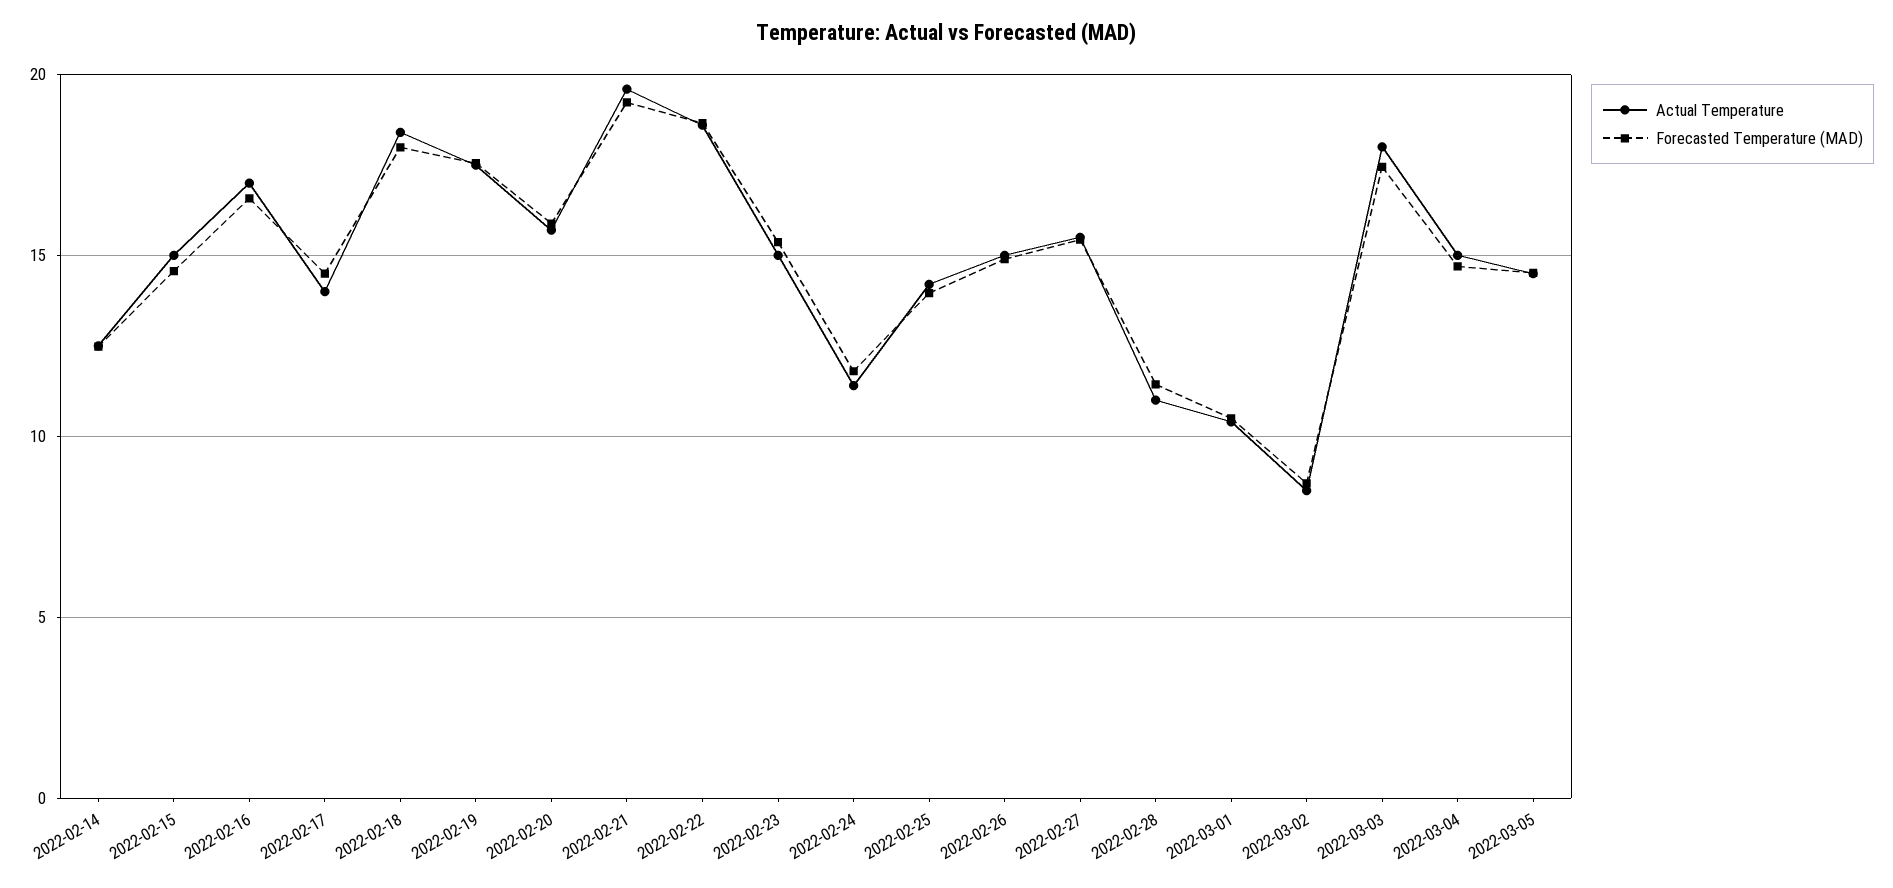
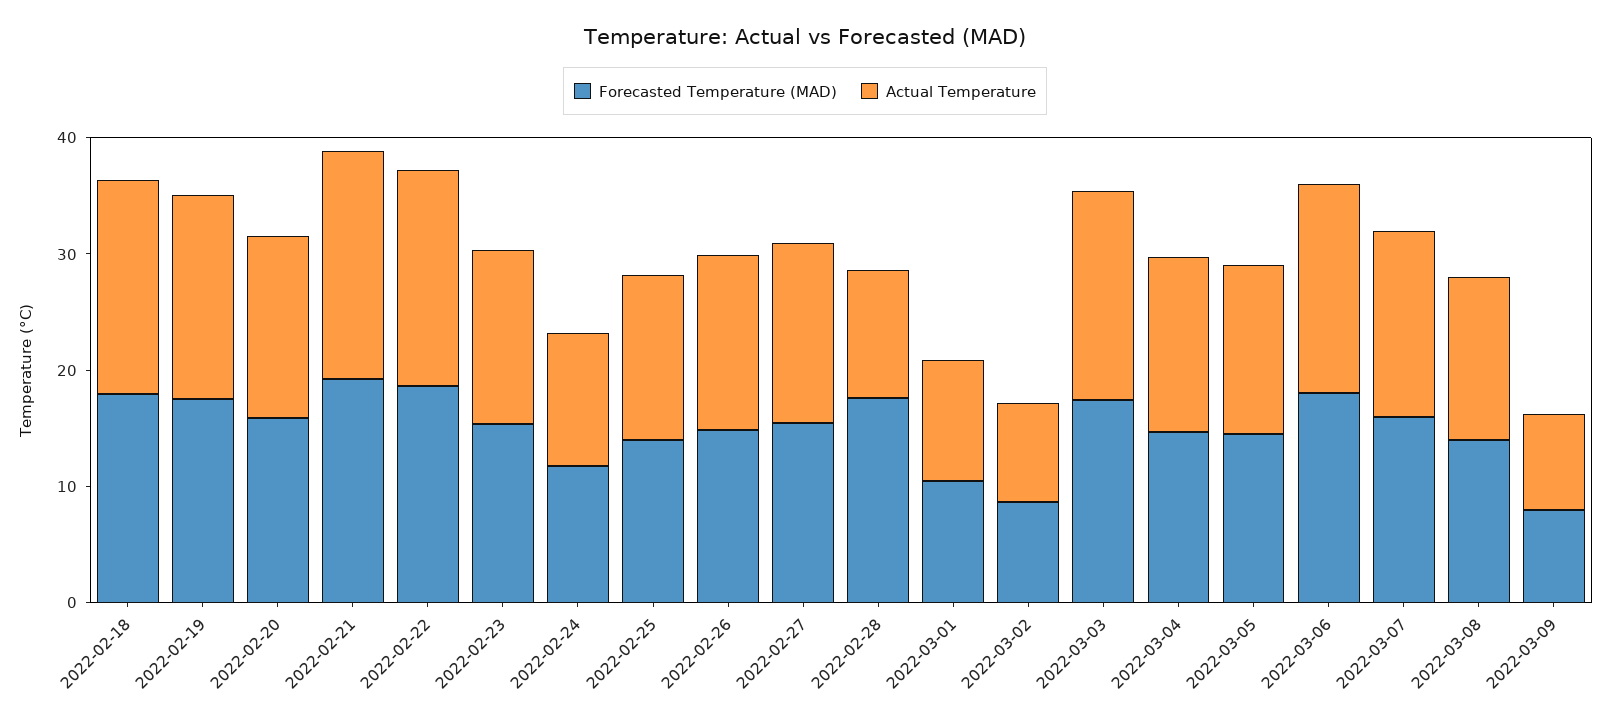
Actual Temperature, 2022-02-14: 12.5 -> none
Forecasted Temperature (MAD), 2022-02-14: 12.5 -> none
Actual Temperature, 2022-02-15: 15 -> none
Forecasted Temperature (MAD), 2022-02-15: 14.5 -> none
Actual Temperature, 2022-02-16: 17 -> none
Forecasted Temperature (MAD), 2022-02-16: 16.5 -> none
Actual Temperature, 2022-02-17: 14 -> none
Forecasted Temperature (MAD), 2022-02-17: 14.5 -> none
Forecasted Temperature (MAD), 2022-02-28: 11.5 -> 18
Forecasted Temperature (MAD), 2022-03-06: none -> 18
Actual Temperature, 2022-03-06: none -> 18
Forecasted Temperature (MAD), 2022-03-07: none -> 16
Actual Temperature, 2022-03-07: none -> 16
Forecasted Temperature (MAD), 2022-03-08: none -> 14
Actual Temperature, 2022-03-08: none -> 14
Forecasted Temperature (MAD), 2022-03-09: none -> 8
Actual Temperature, 2022-03-09: none -> 8

